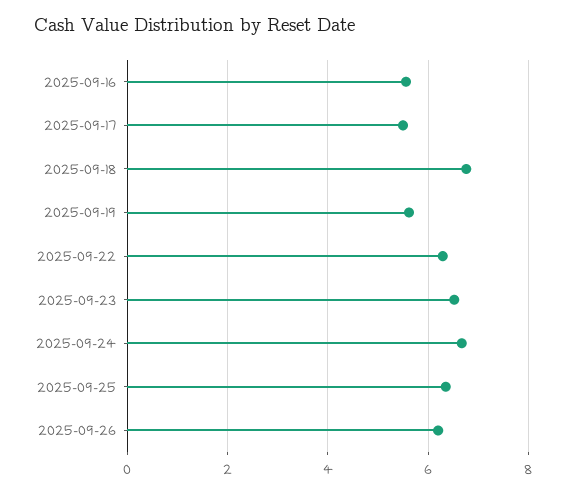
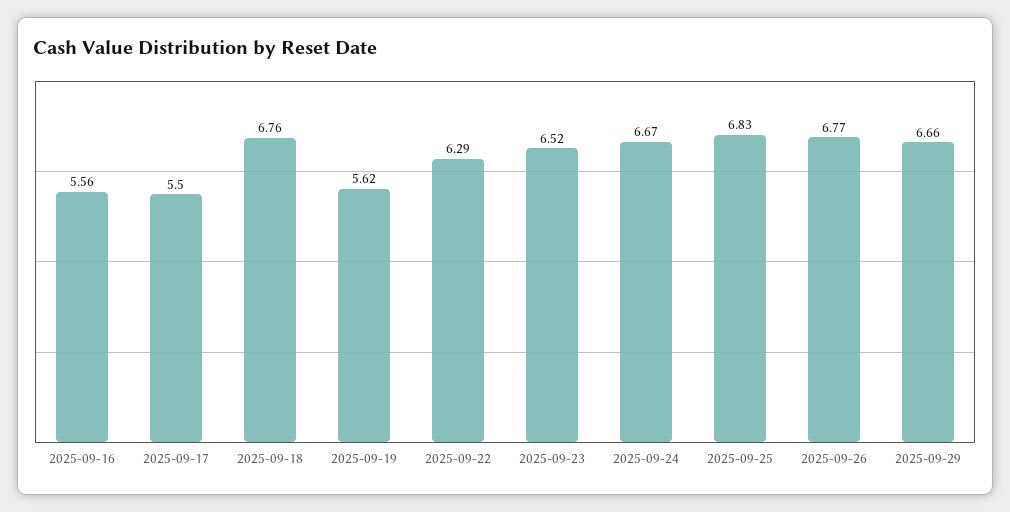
2025-09-25: 6.4 -> 6.83
2025-09-26: 6.2 -> 6.77
2025-09-29: none -> 6.66

